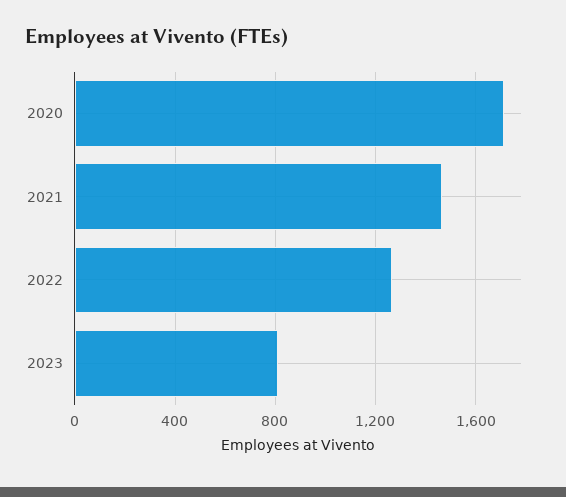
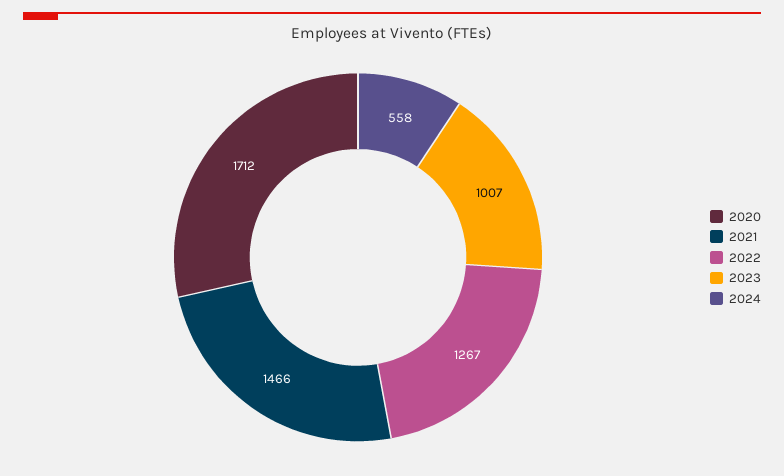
2023: 800 -> 1007
2024: none -> 558

